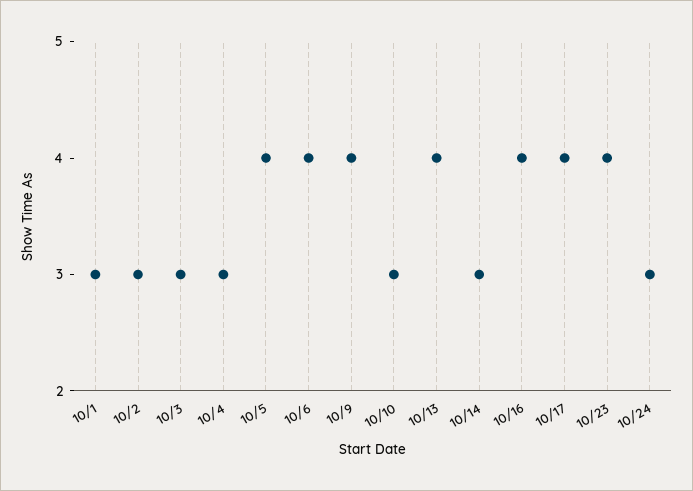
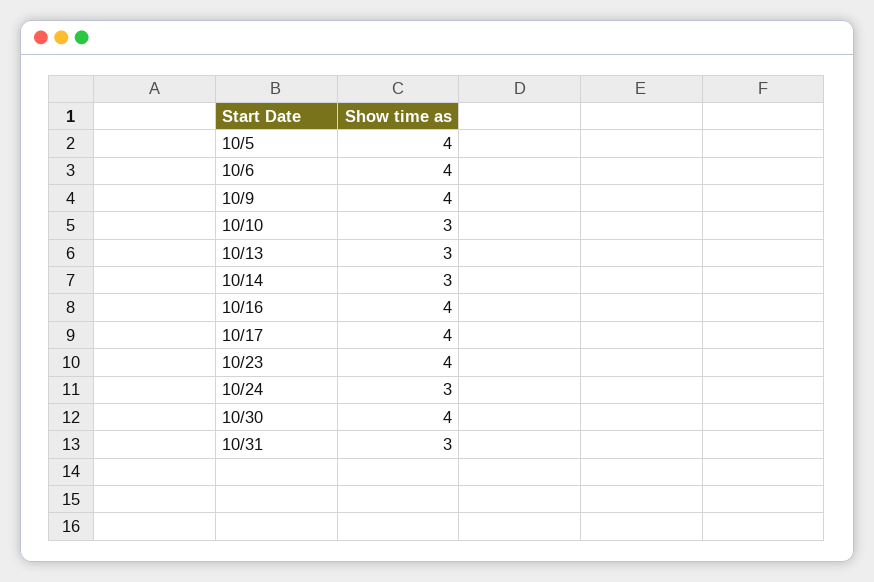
10/1: 3 -> none
10/2: 3 -> none
10/3: 3 -> none
10/4: 3 -> none
10/13: 4 -> 3
10/30: none -> 4
10/31: none -> 3

